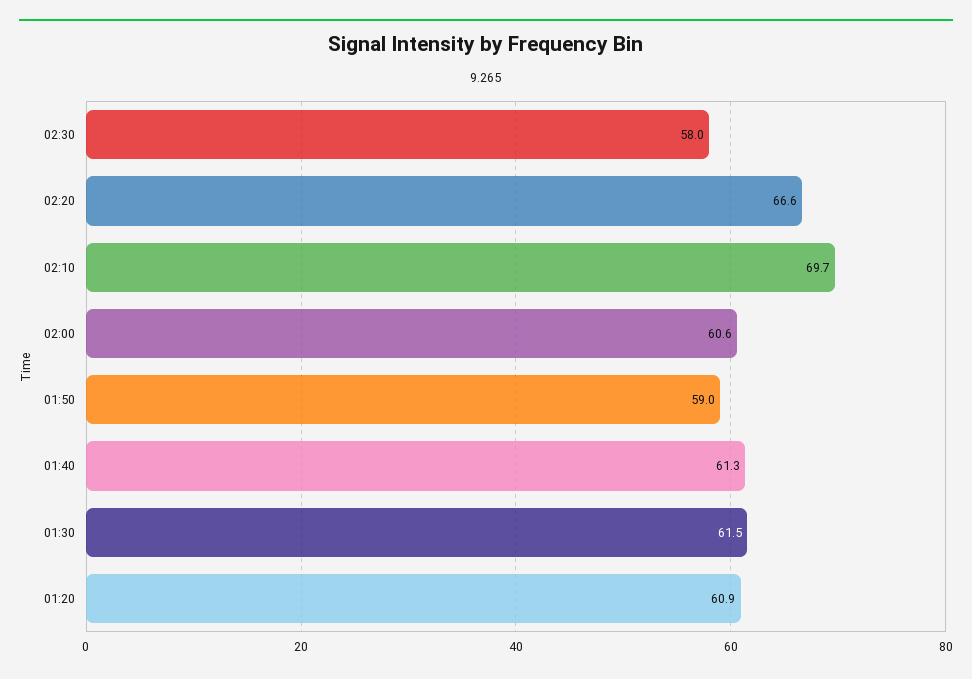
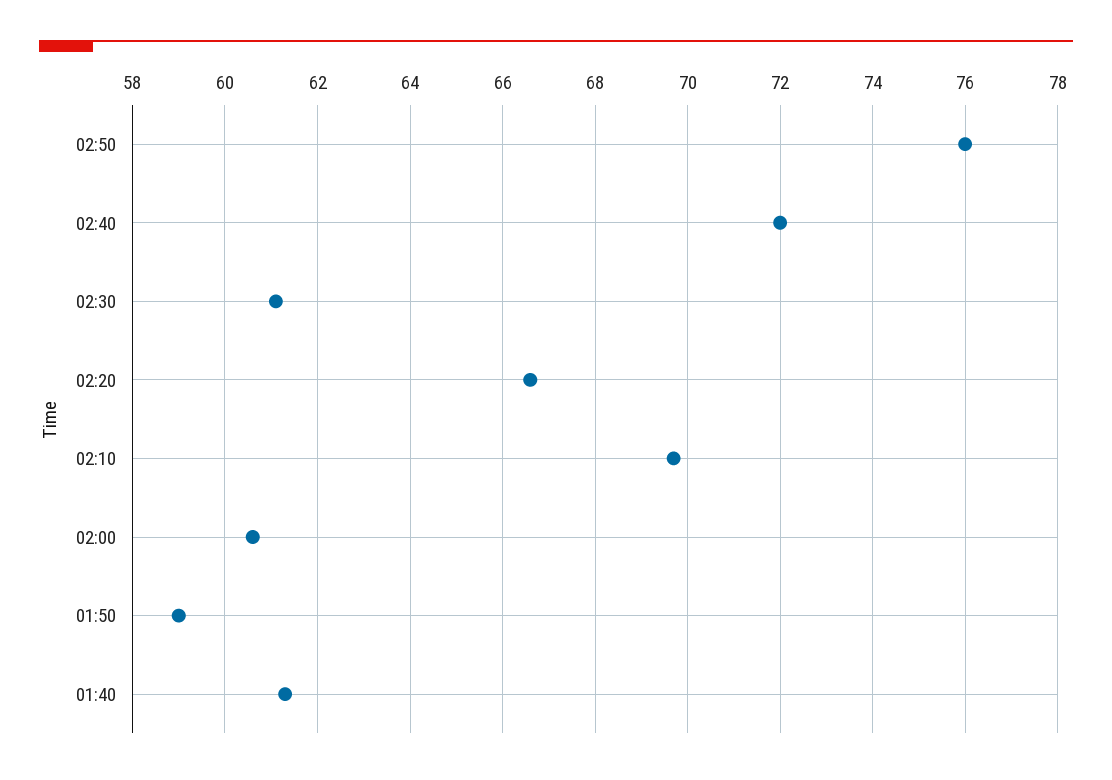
02:30: 58 -> 61
01:30: 61.5 -> none
01:20: 60.9 -> none
02:50: none -> 76
02:40: none -> 72

